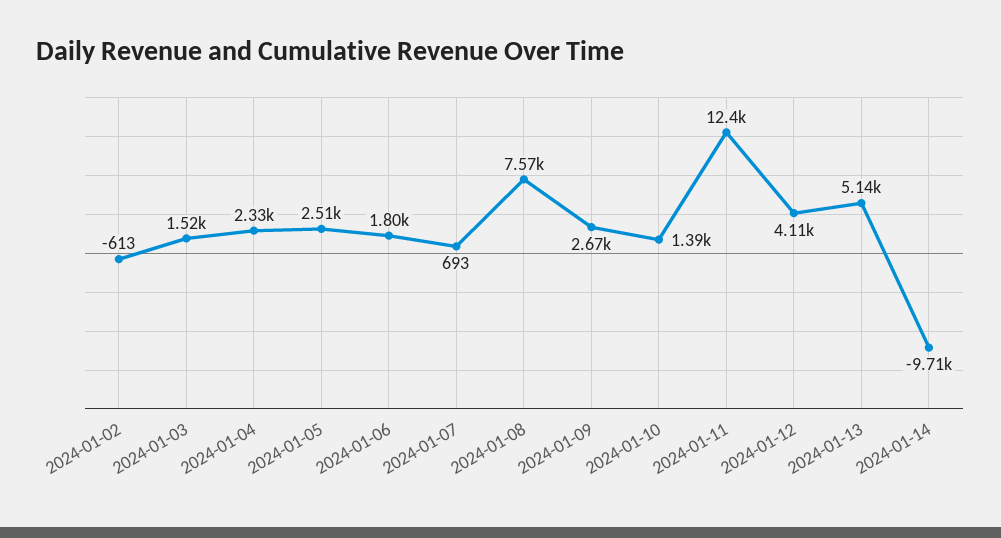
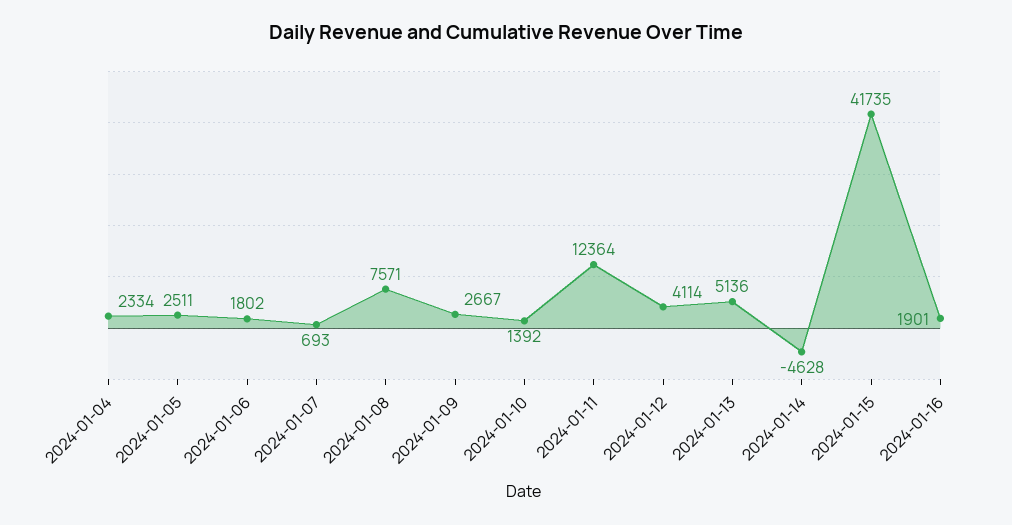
2024-01-02: -613 -> none
2024-01-03: 1520 -> none
2024-01-14: -9710 -> -4628
2024-01-15: none -> 41735
2024-01-16: none -> 1901

